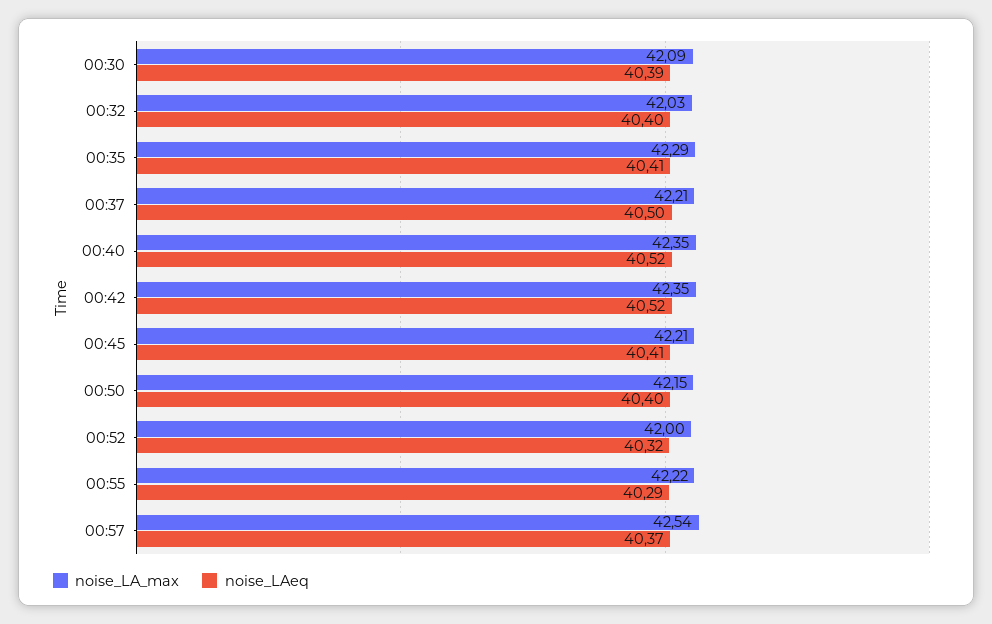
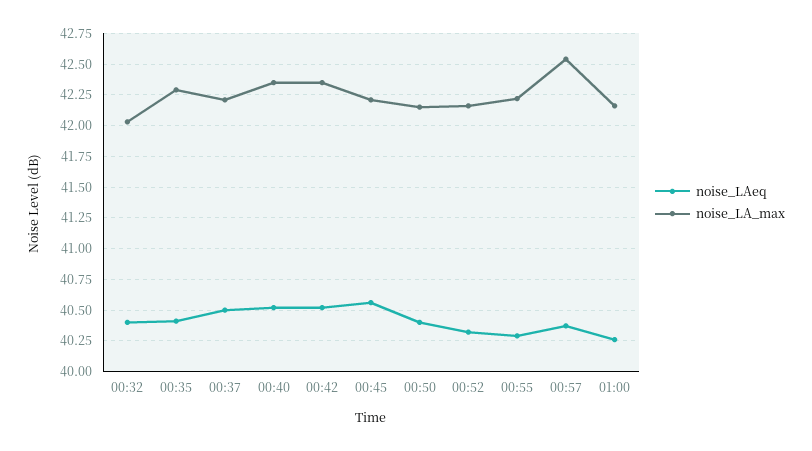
noise_LA_max, 00:30: 42.09 -> none
noise_LAeq, 00:30: 40.39 -> none
noise_LAeq, 00:45: 40.41 -> 40.55
noise_LA_max, 00:52: 42 -> 42.15
noise_LAeq, 01:00: none -> 40.25
noise_LA_max, 01:00: none -> 42.15

